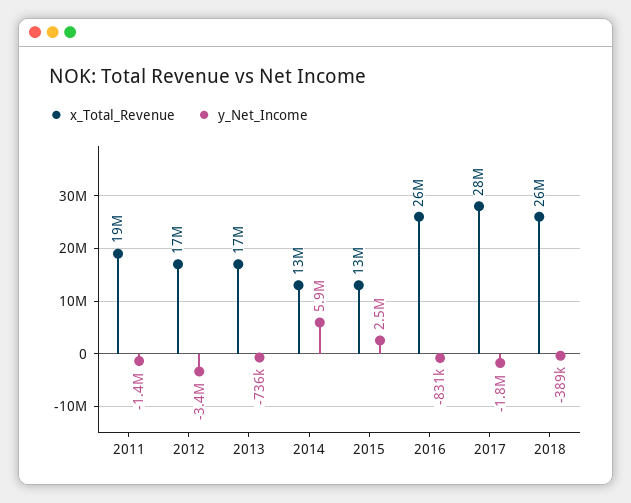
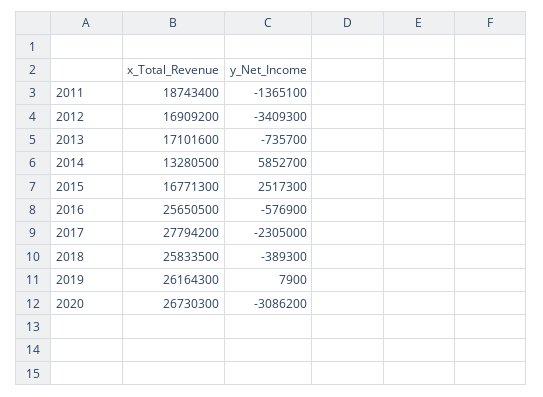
x_Total_Revenue, 2015: 13000000 -> 16771300
y_Net_Income, 2016: -831000 -> -576900
y_Net_Income, 2017: -1800000 -> -2305000
x_Total_Revenue, 2019: none -> 26164300
y_Net_Income, 2019: none -> 7900
x_Total_Revenue, 2020: none -> 26730300
y_Net_Income, 2020: none -> -3086200

